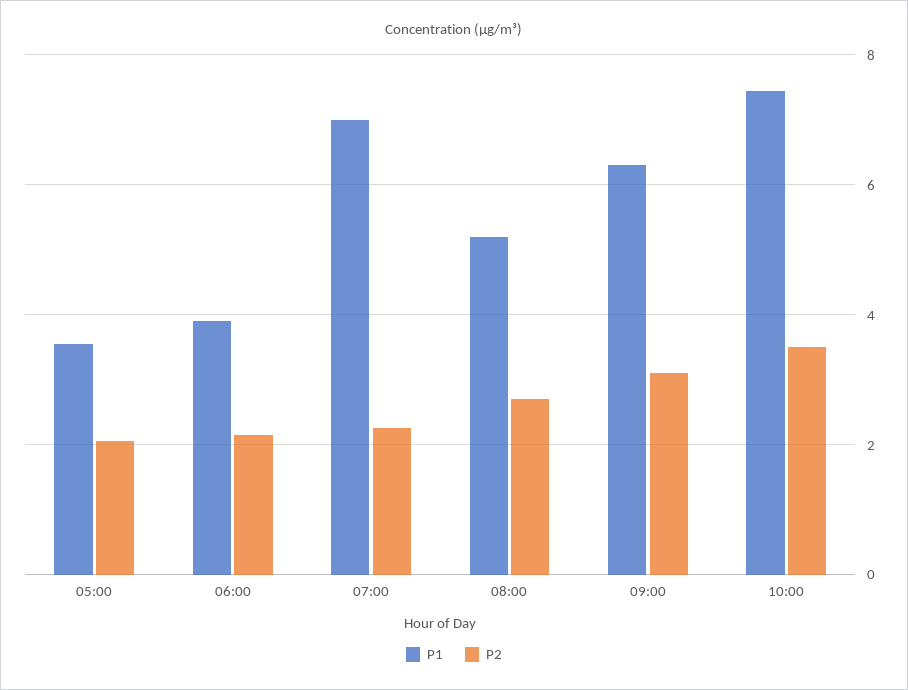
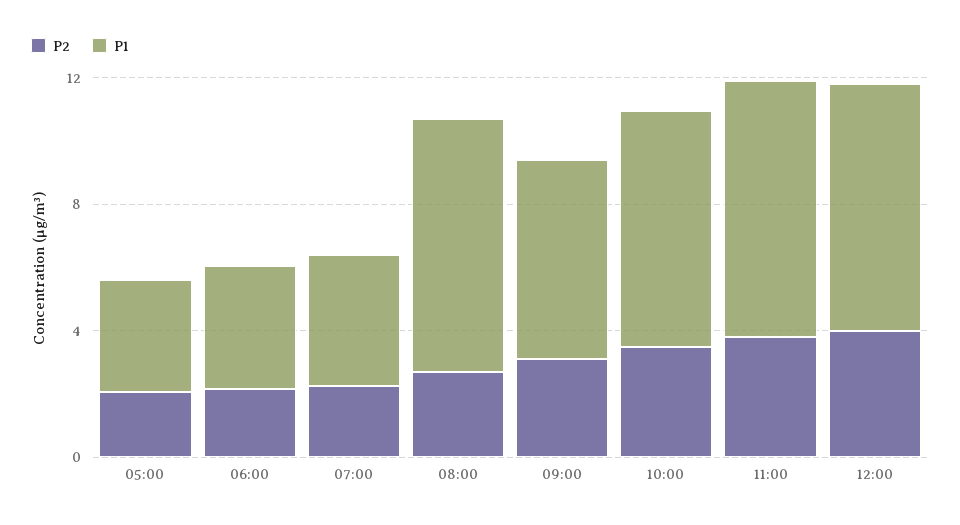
P1, 07:00: 7 -> 4
P1, 08:00: 5.2 -> 8
P2, 11:00: none -> 4
P1, 11:00: none -> 8
P2, 12:00: none -> 4
P1, 12:00: none -> 8

